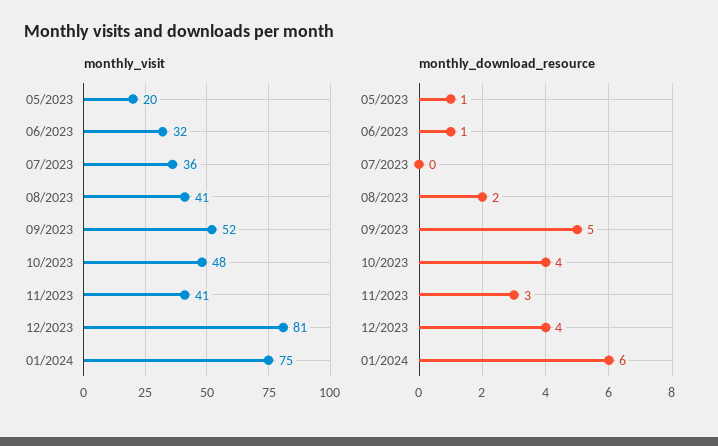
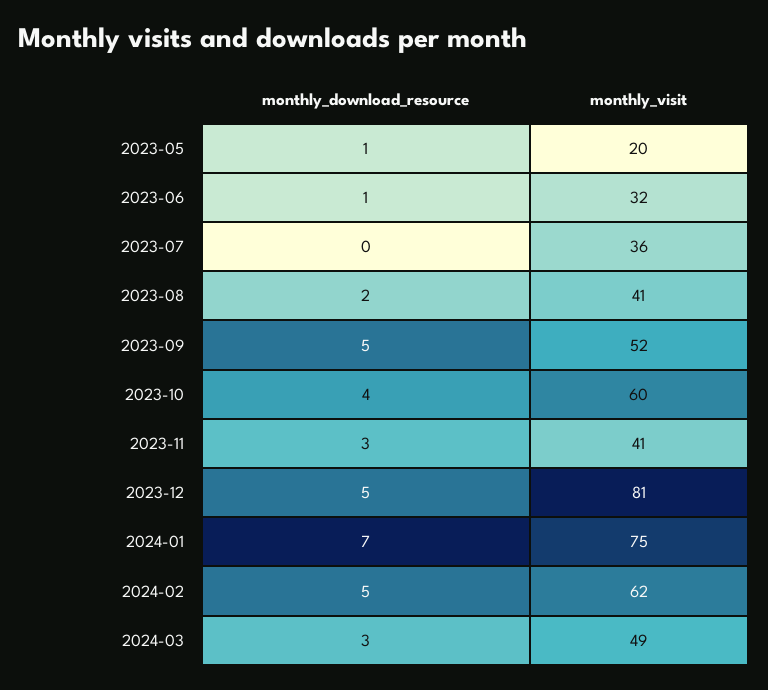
monthly_visit, 10/2023: 48 -> 60
monthly_download_resource, 12/2023: 4 -> 5
monthly_download_resource, 01/2024: 6 -> 7
monthly_download_resource, 2024-02: none -> 5
monthly_visit, 2024-02: none -> 62
monthly_download_resource, 2024-03: none -> 3
monthly_visit, 2024-03: none -> 49

